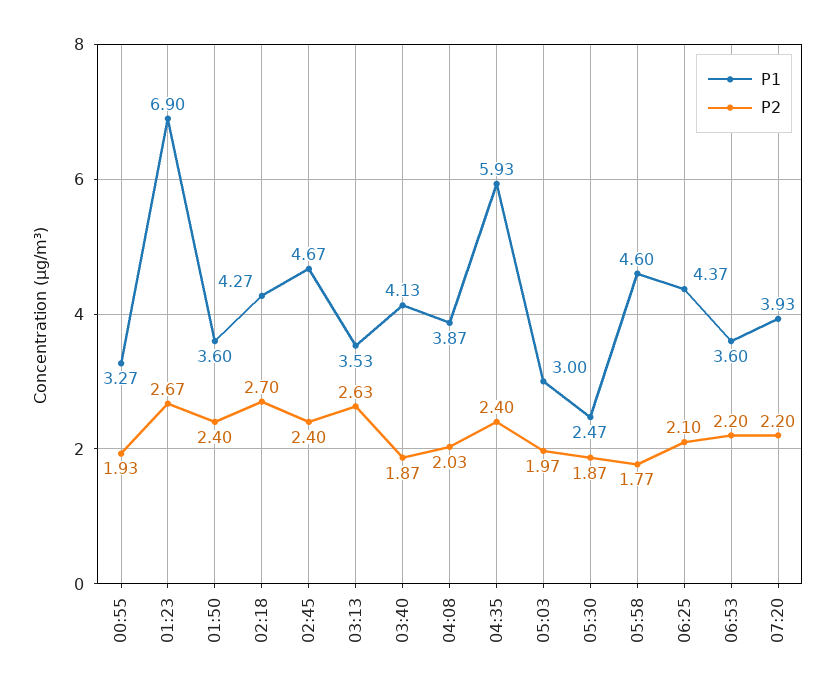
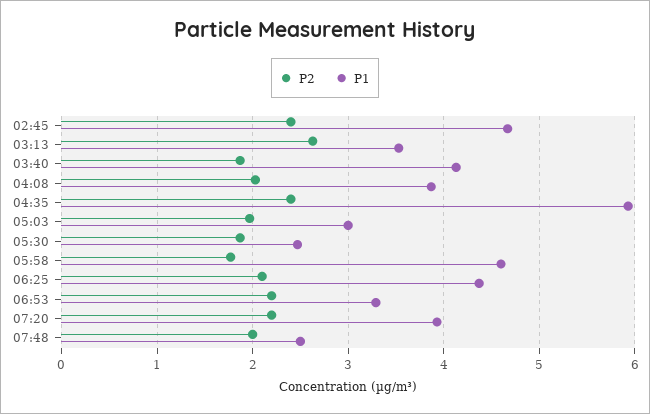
P1, 00:55: 3.27 -> none
P2, 00:55: 1.93 -> none
P1, 01:23: 6.9 -> none
P2, 01:23: 2.67 -> none
P1, 01:50: 3.6 -> none
P2, 01:50: 2.4 -> none
P1, 02:18: 4.27 -> none
P2, 02:18: 2.7 -> none
P1, 06:53: 3.6 -> 3.3
P2, 07:48: none -> 2
P1, 07:48: none -> 2.5

